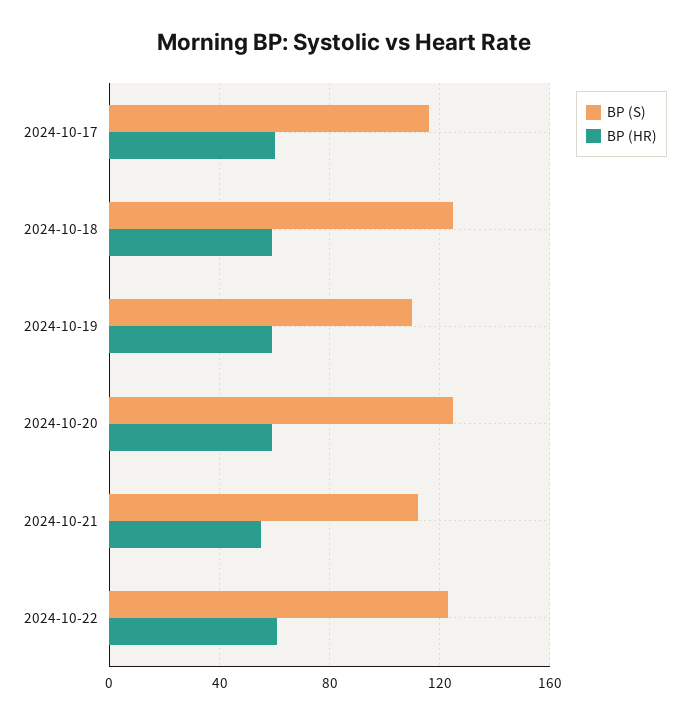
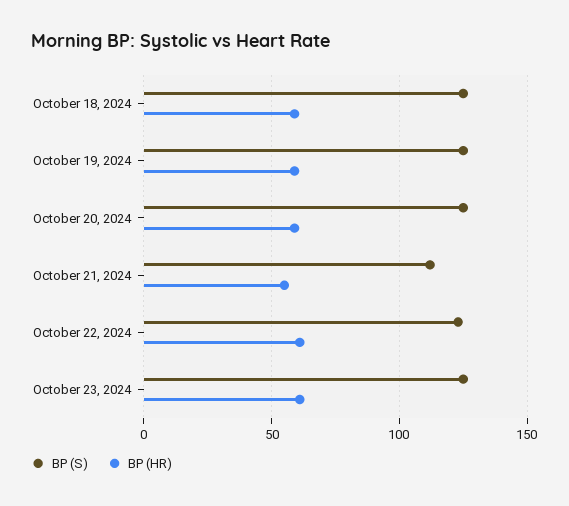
BP (S), 2024-10-17: 115 -> none
BP (HR), 2024-10-17: 60 -> none
BP (S), 2024-10-19: 110 -> 125
BP (S), October 23, 2024: none -> 125
BP (HR), October 23, 2024: none -> 60

